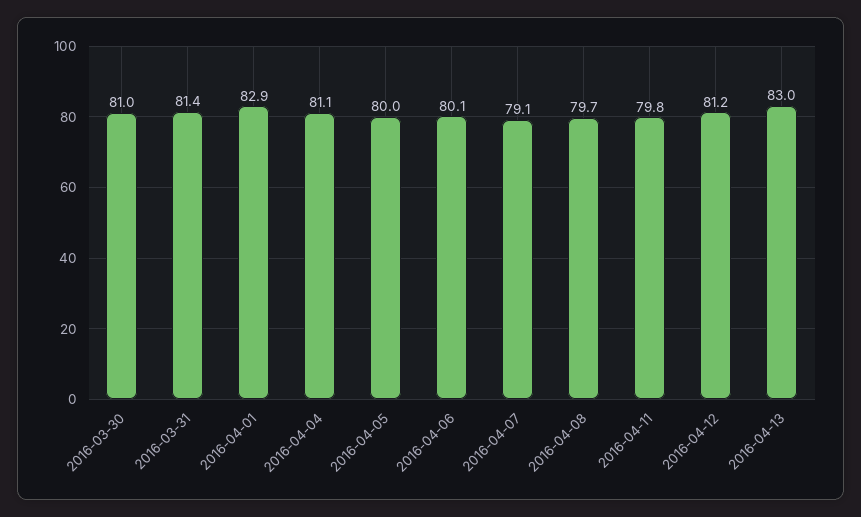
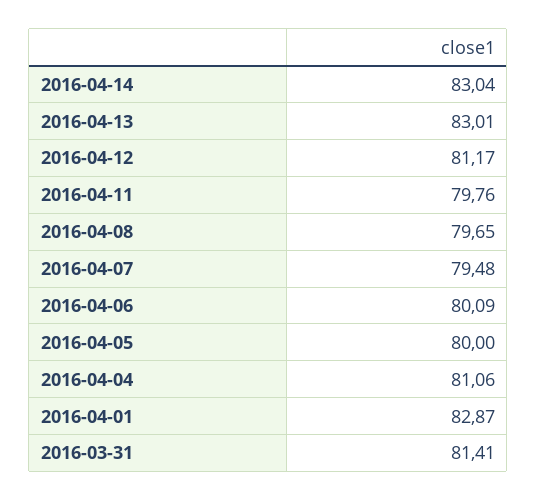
2016-03-30: 81 -> none
2016-04-07: 79.1 -> 79.48
2016-04-14: none -> 83.04

